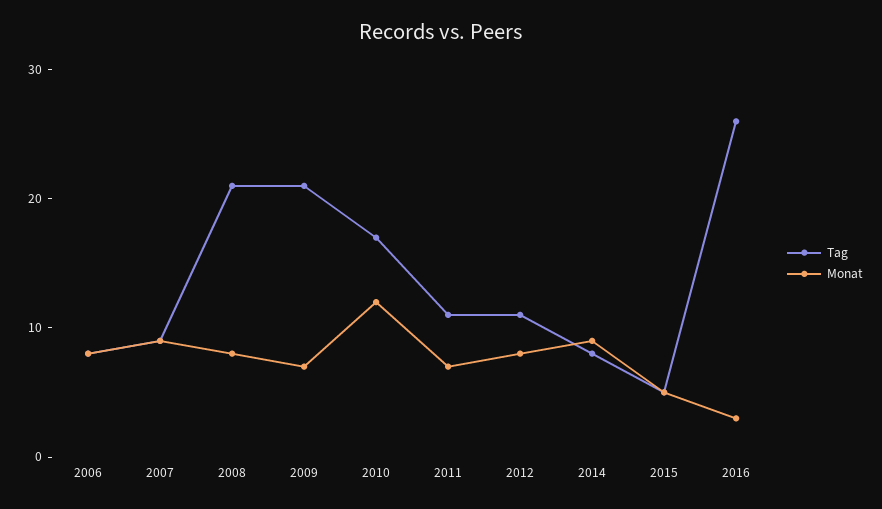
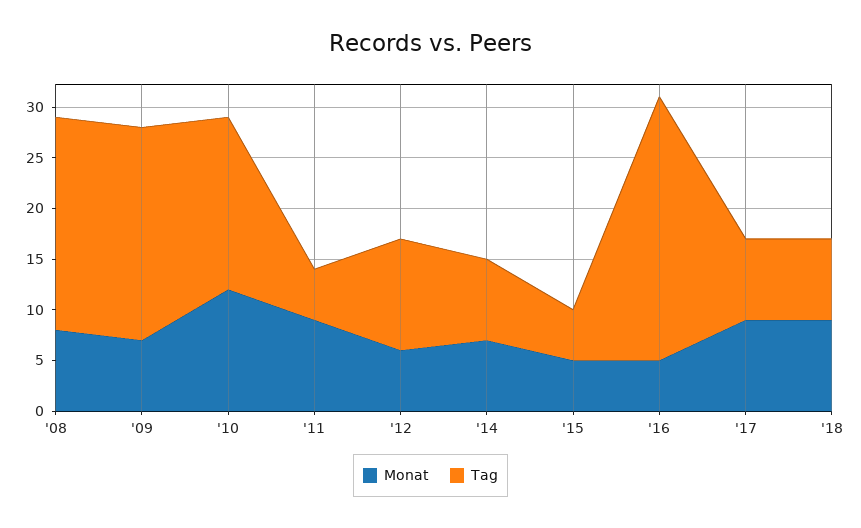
Tag, 2006: 8 -> none
Monat, 2006: 8 -> none
Tag, 2007: 9 -> none
Monat, 2007: 9 -> none
Tag, 2011: 11 -> 5
Monat, 2011: 7 -> 9
Monat, 2012: 8 -> 6
Monat, 2014: 9 -> 7
Monat, 2016: 3 -> 5
Monat, '17: none -> 9
Tag, '17: none -> 8
Monat, '18: none -> 9
Tag, '18: none -> 8

